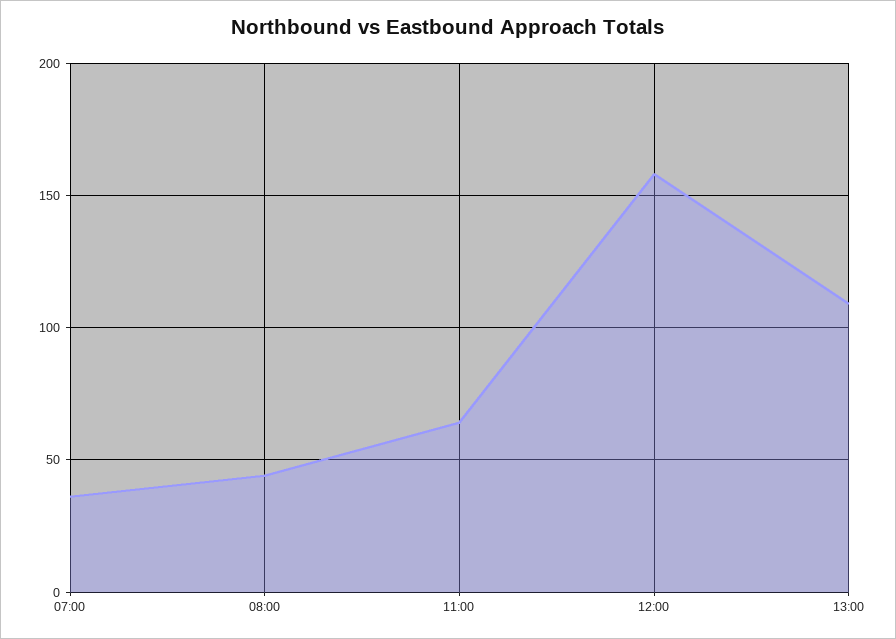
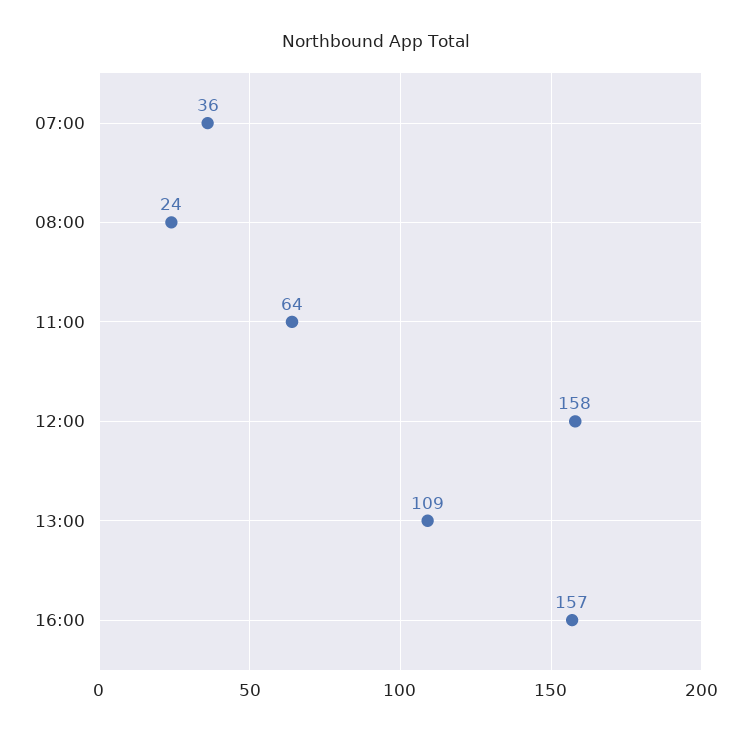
08:00: 45 -> 24
16:00: none -> 157

